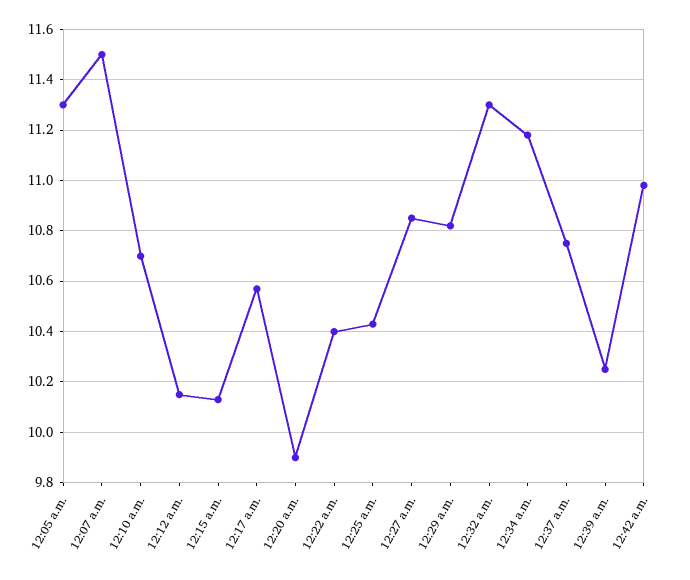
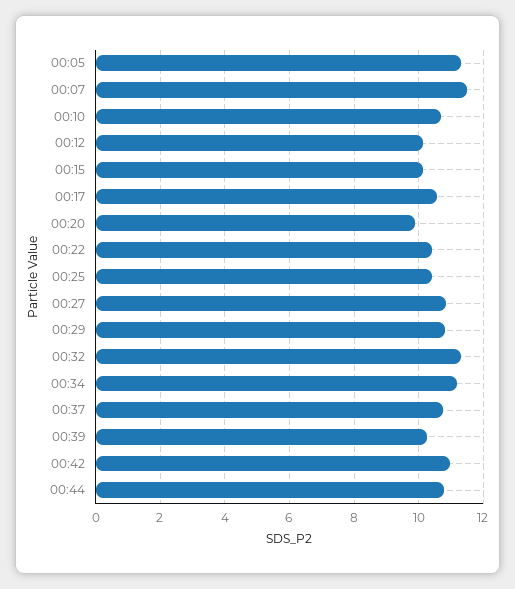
00:44: none -> 10.8

